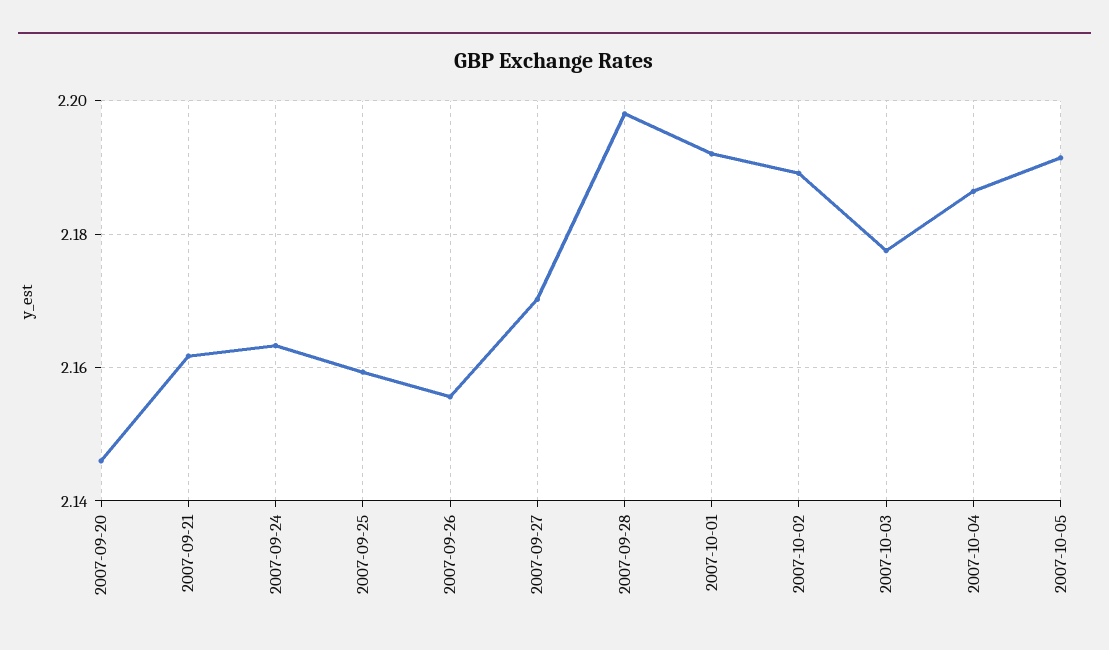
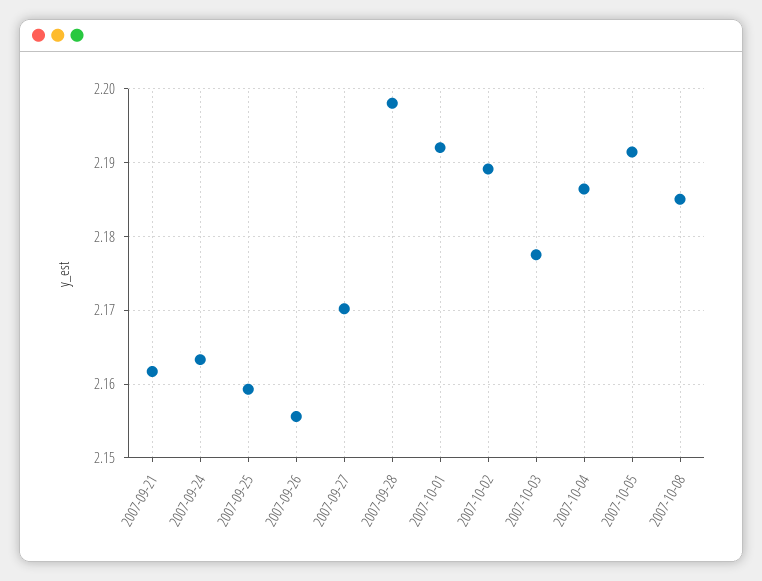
2007-09-20: 2.146 -> none
2007-10-08: none -> 2.185

